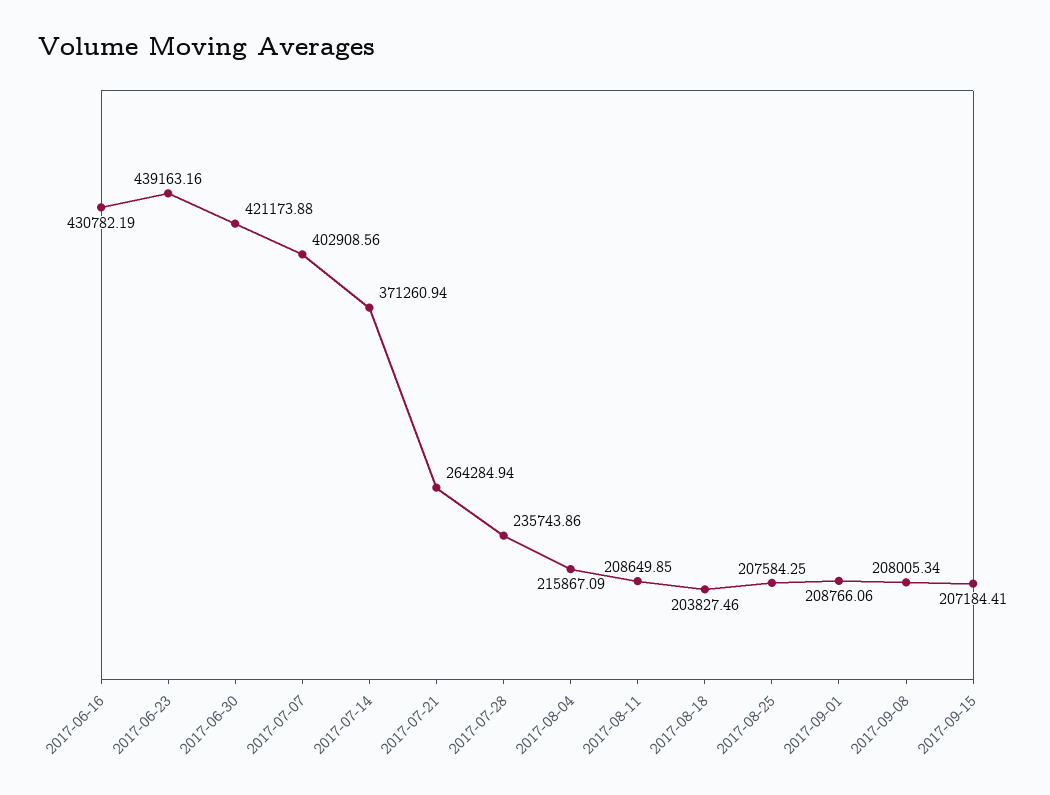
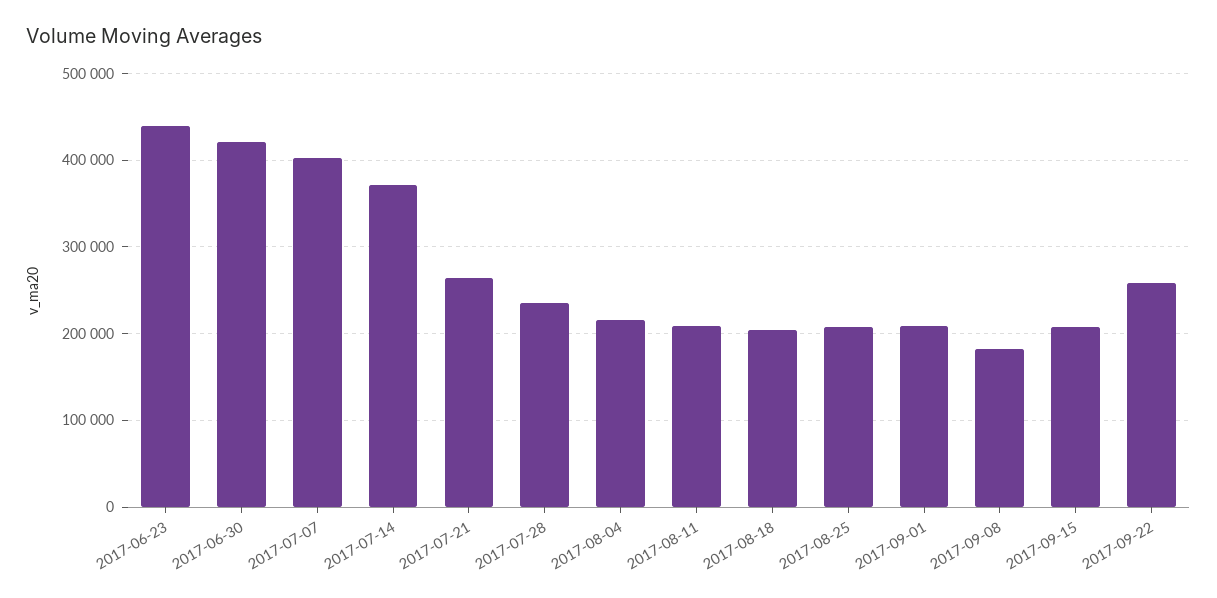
2017-06-16: 430782.19 -> none
2017-09-08: 208005.34 -> 180000
2017-09-22: none -> 260000

